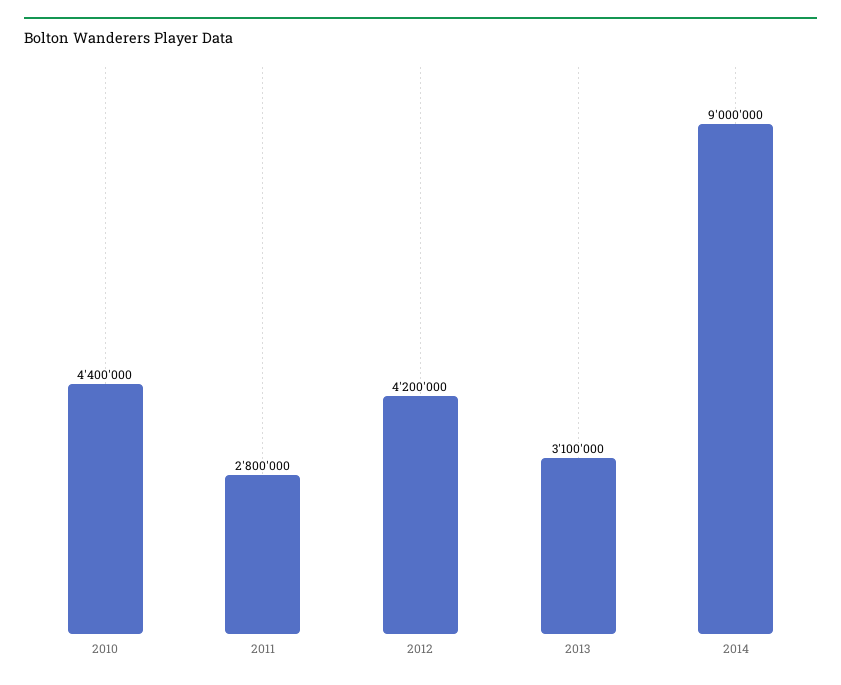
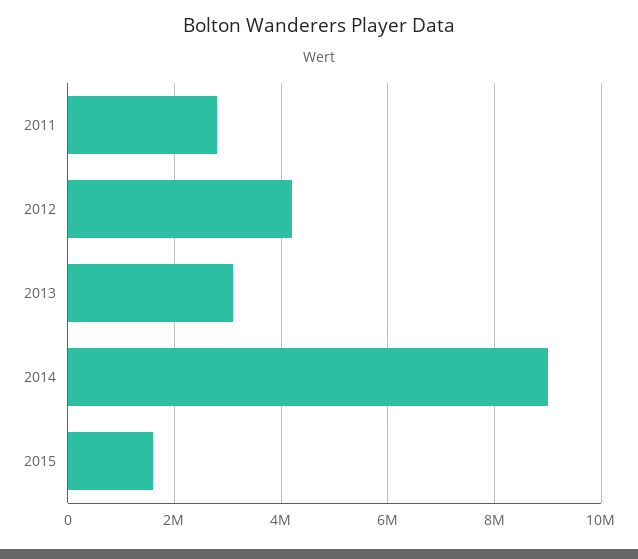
2010: 4400000 -> none
2015: none -> 1600000

